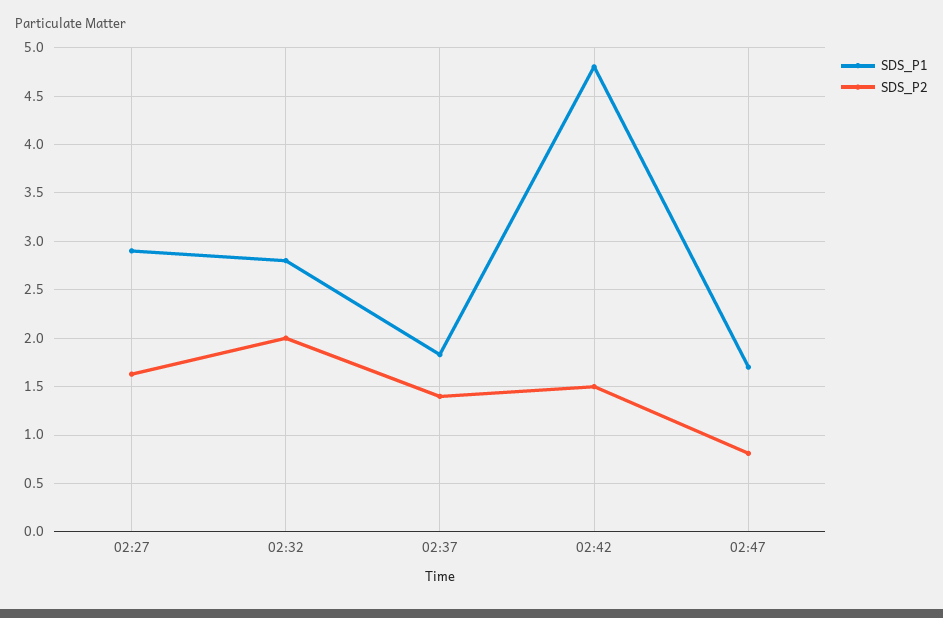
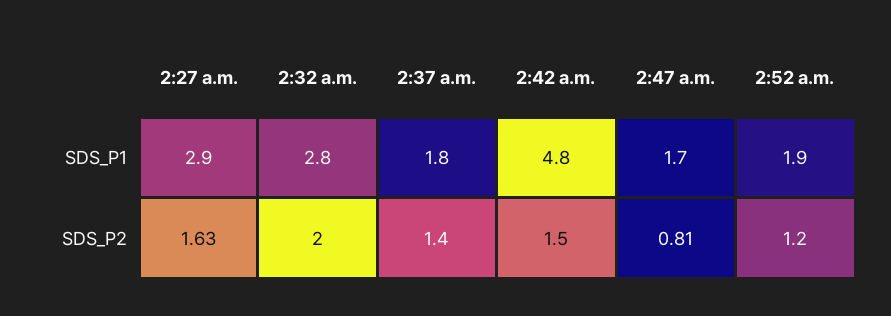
SDS_P1, 2:52 a.m.: none -> 1.9
SDS_P2, 2:52 a.m.: none -> 1.2

